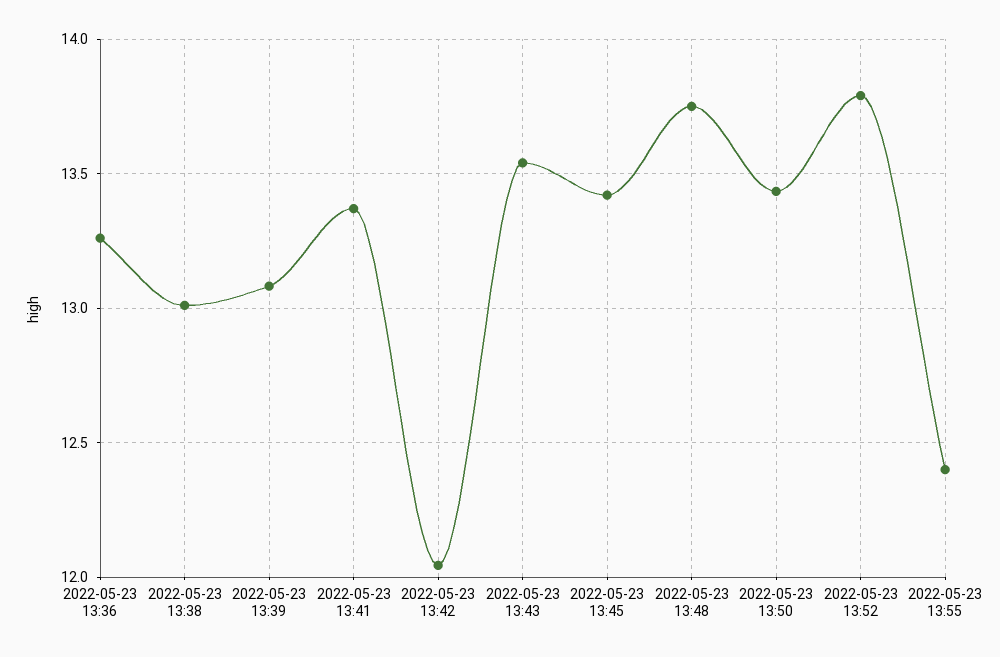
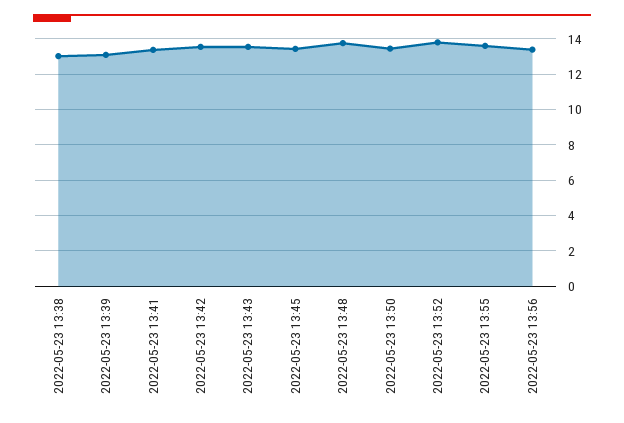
2022-05-23 13:36: 13.25 -> none
2022-05-23 13:42: 12.05 -> 13.5
2022-05-23 13:55: 12.4 -> 13.5
2022-05-23 13:56: none -> 13.5

